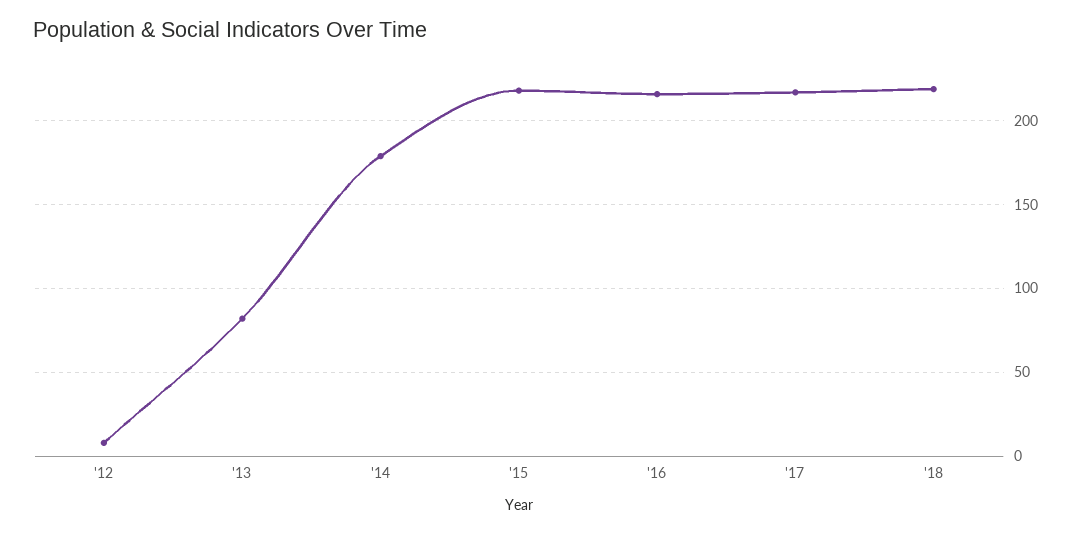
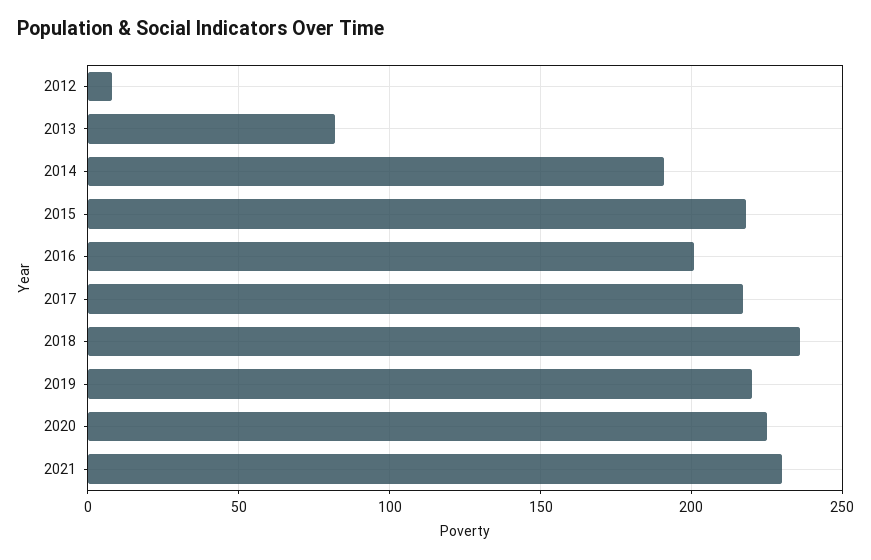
'14: 180 -> 190
'16: 215 -> 200
'18: 220 -> 235
2019: none -> 220
2020: none -> 225
2021: none -> 230

